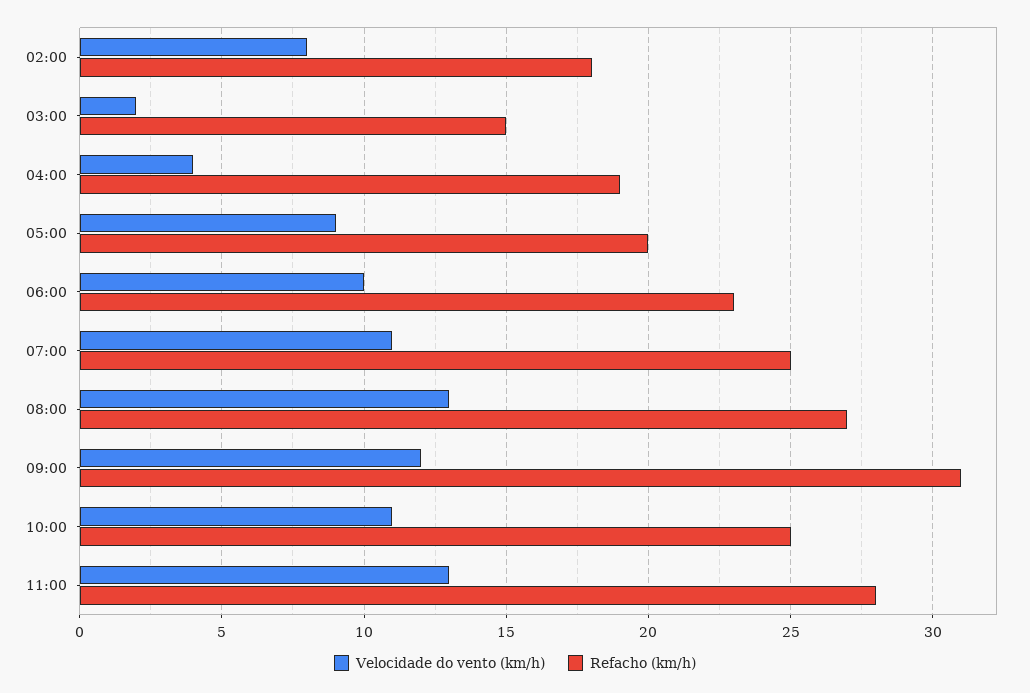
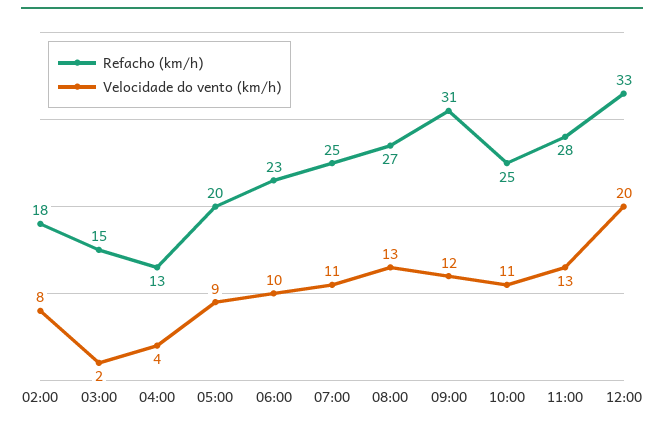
Refacho (km/h), 04:00: 19 -> 13
Refacho (km/h), 12:00: none -> 33
Velocidade do vento (km/h), 12:00: none -> 20

